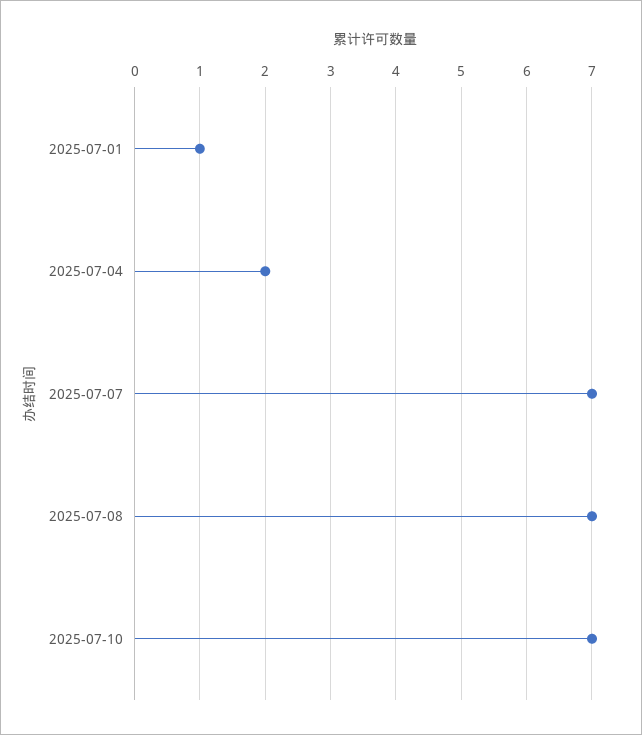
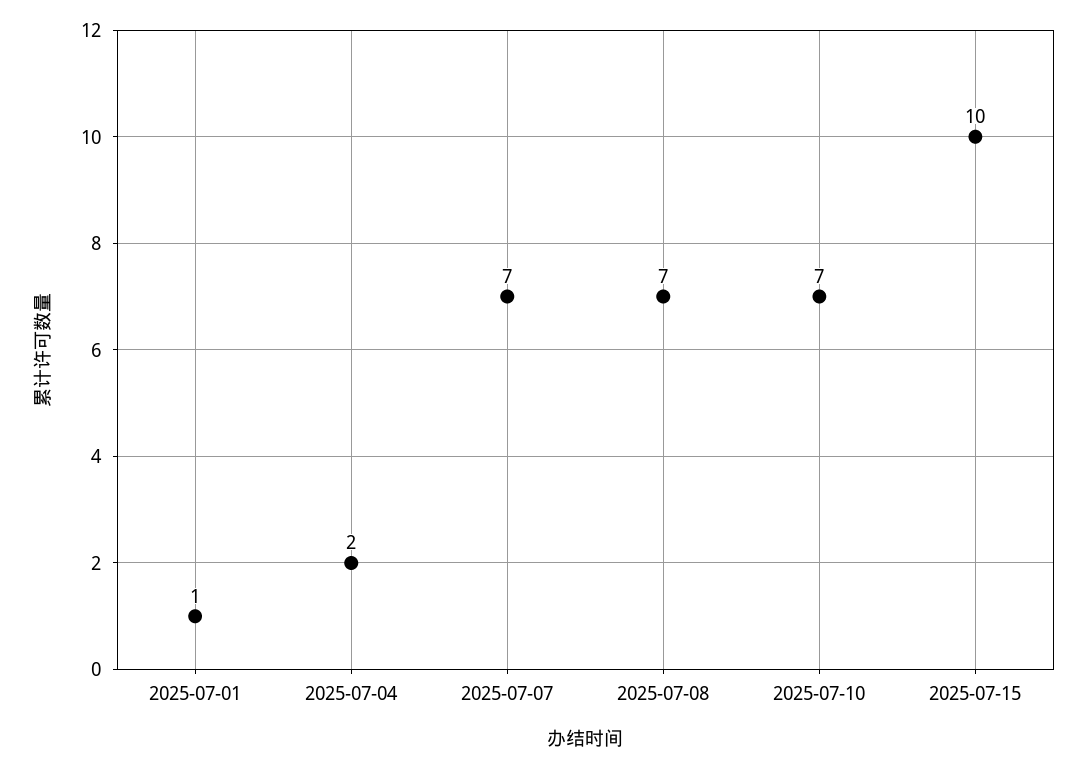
2025-07-15: none -> 10

